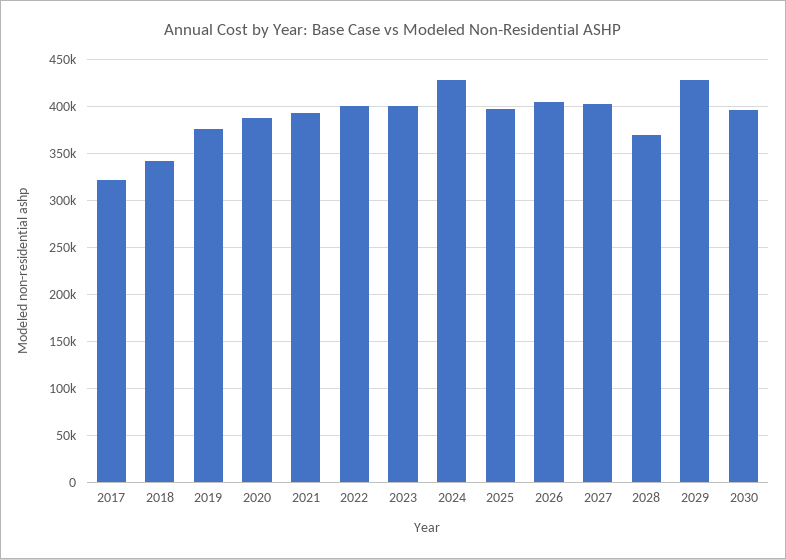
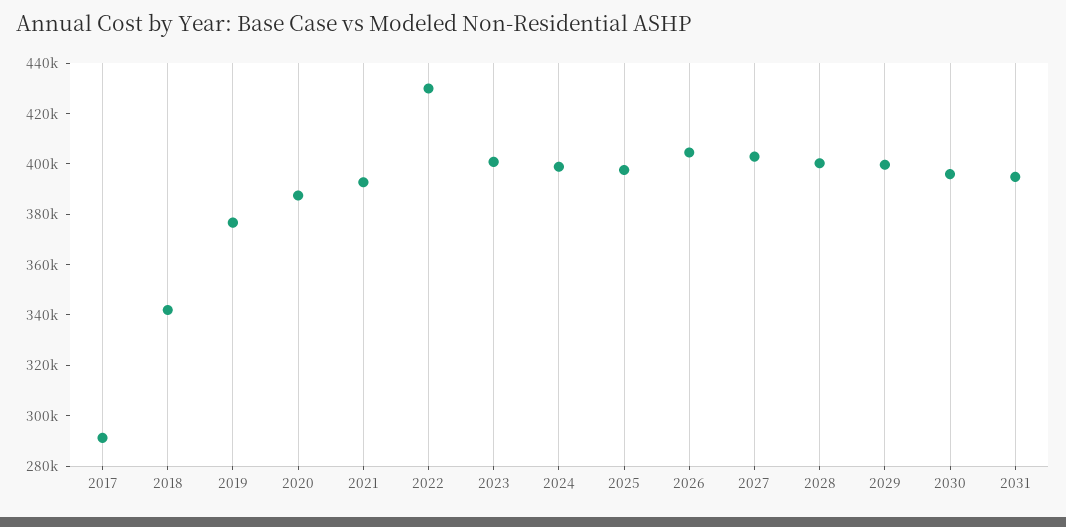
2017: 320000 -> 290000
2022: 400000 -> 430000
2024: 430000 -> 400000
2028: 370000 -> 400000
2029: 430000 -> 400000
2031: none -> 395000

